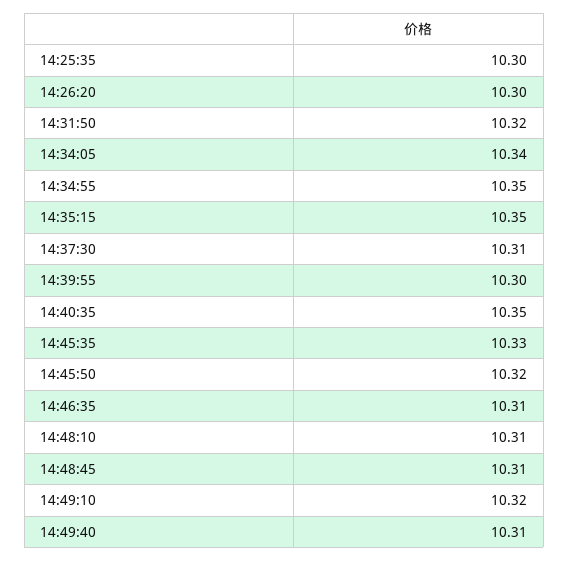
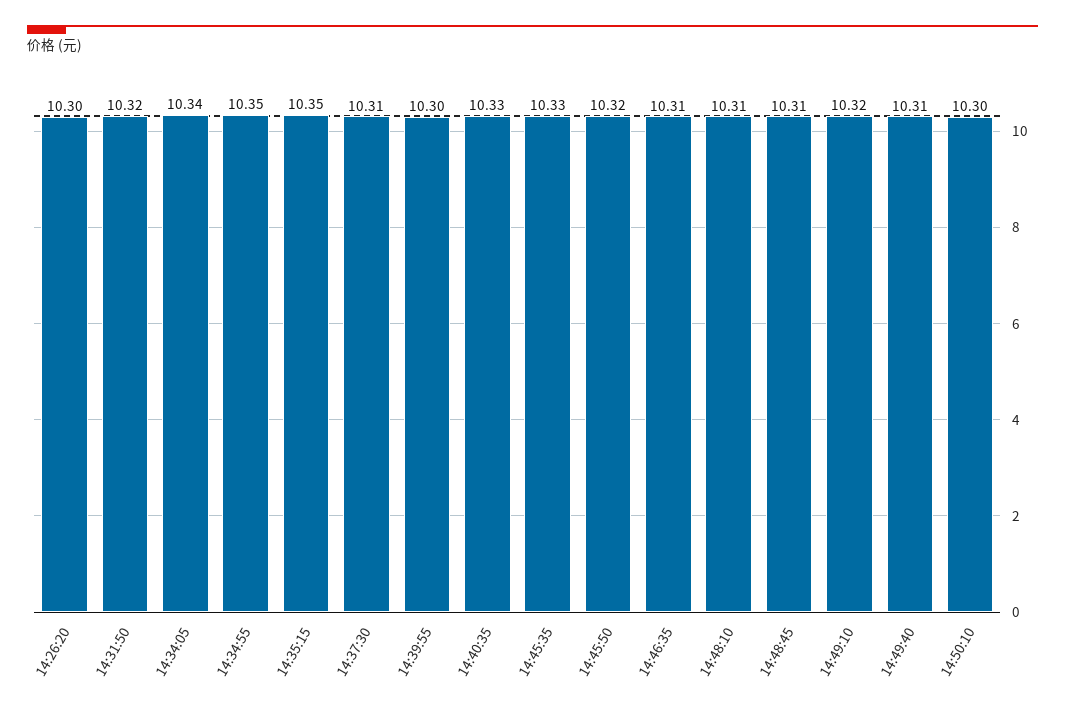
14:25:35: 10.3 -> none
14:40:35: 10.35 -> 10.33
14:50:10: none -> 10.3

